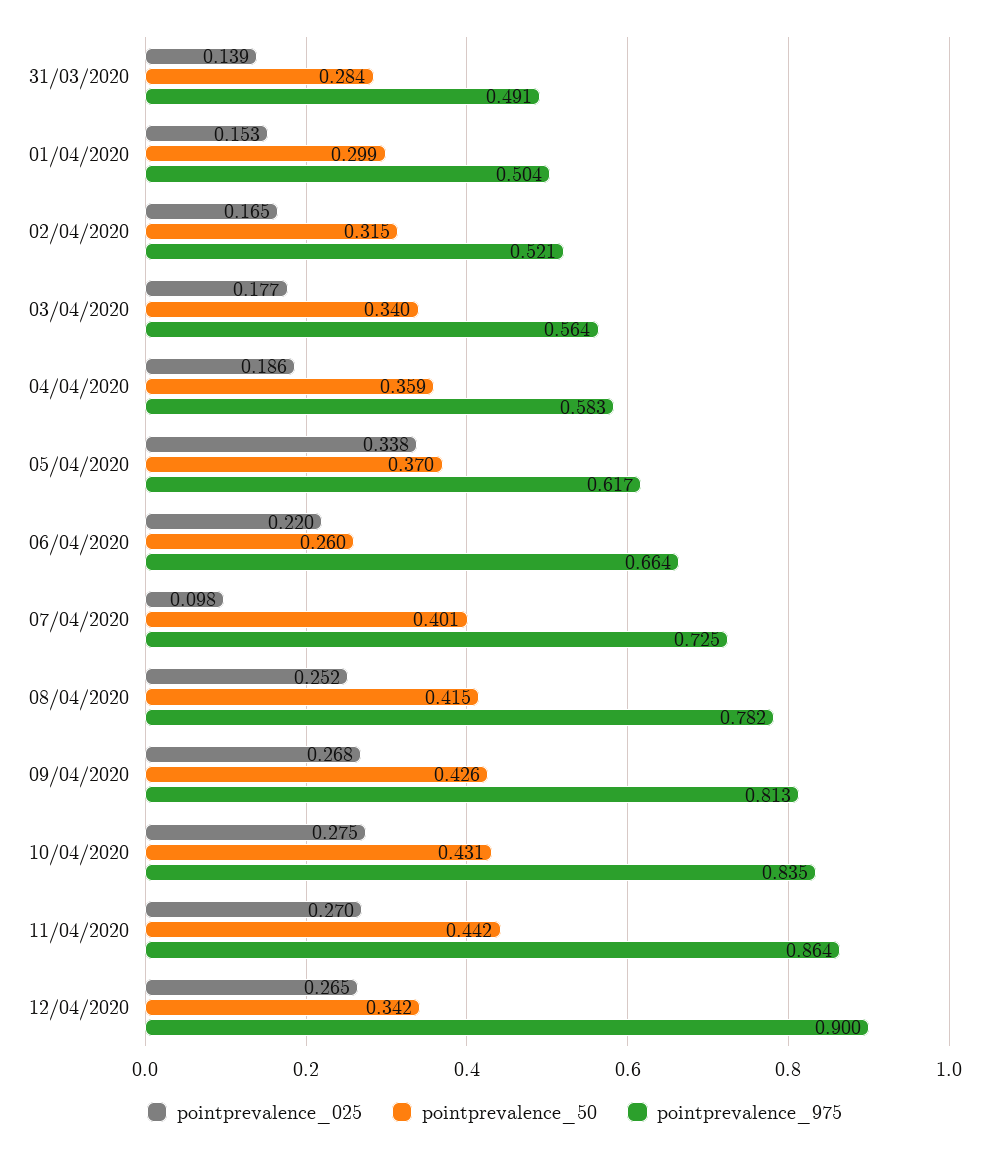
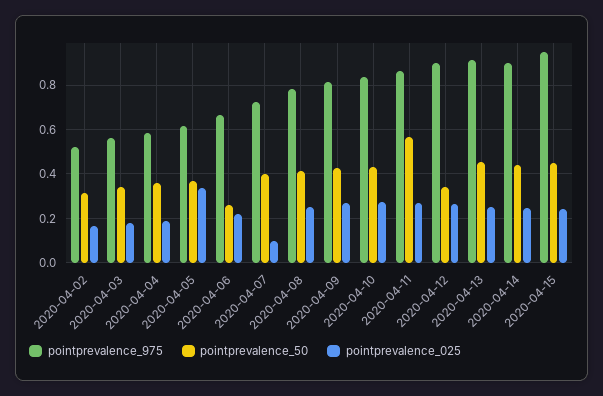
pointprevalence_025, 31/03/2020: 0.139 -> none
pointprevalence_50, 31/03/2020: 0.284 -> none
pointprevalence_975, 31/03/2020: 0.491 -> none
pointprevalence_025, 01/04/2020: 0.153 -> none
pointprevalence_50, 01/04/2020: 0.299 -> none
pointprevalence_975, 01/04/2020: 0.504 -> none
pointprevalence_50, 11/04/2020: 0.442 -> 0.55
pointprevalence_975, 2020-04-13: none -> 0.9
pointprevalence_50, 2020-04-13: none -> 0.45
pointprevalence_025, 2020-04-13: none -> 0.25
pointprevalence_975, 2020-04-14: none -> 0.9
pointprevalence_50, 2020-04-14: none -> 0.45
pointprevalence_025, 2020-04-14: none -> 0.25
pointprevalence_975, 2020-04-15: none -> 0.95
pointprevalence_50, 2020-04-15: none -> 0.45
pointprevalence_025, 2020-04-15: none -> 0.25

